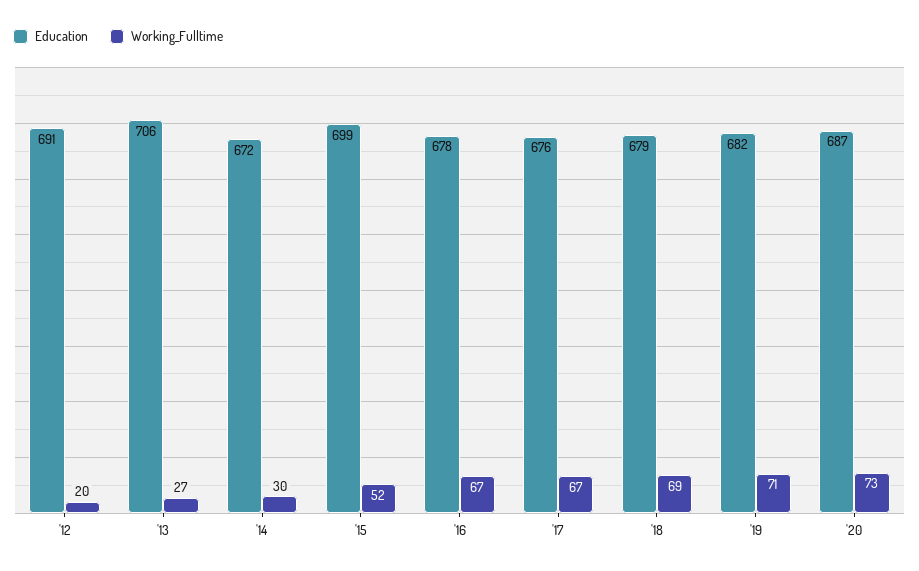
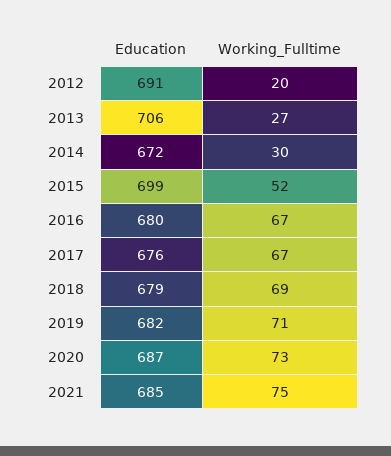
Education, '16: 678 -> 680
Education, 2021: none -> 685
Working_Fulltime, 2021: none -> 75

